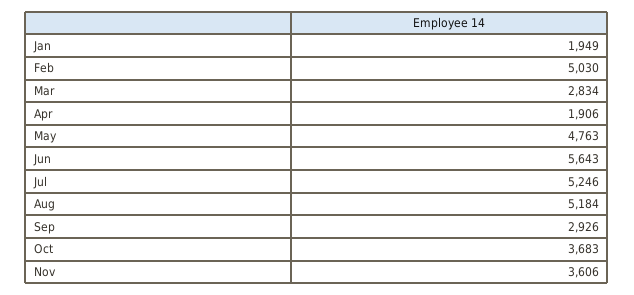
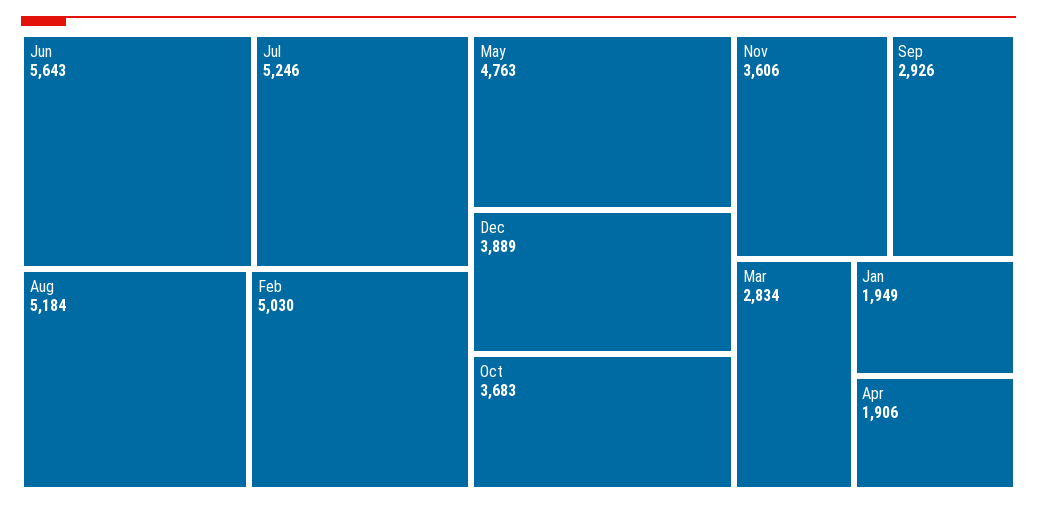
Dec: none -> 3889

